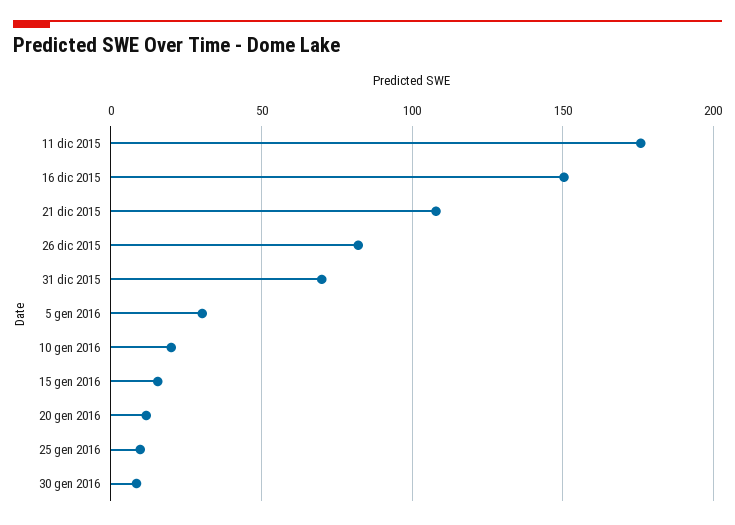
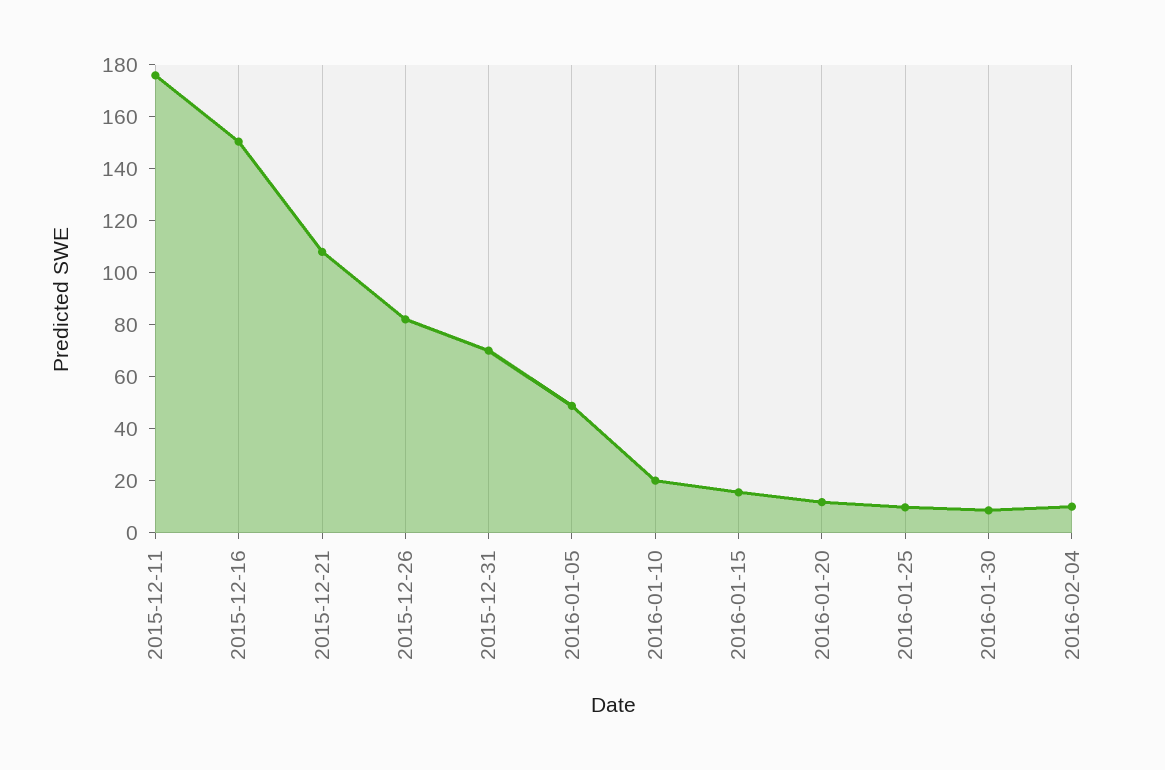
5 gen 2016: 30 -> 50
2016-02-04: none -> 10

